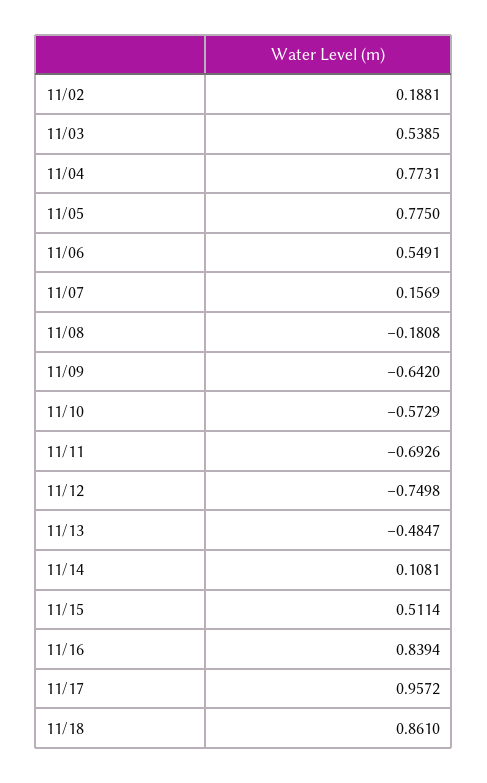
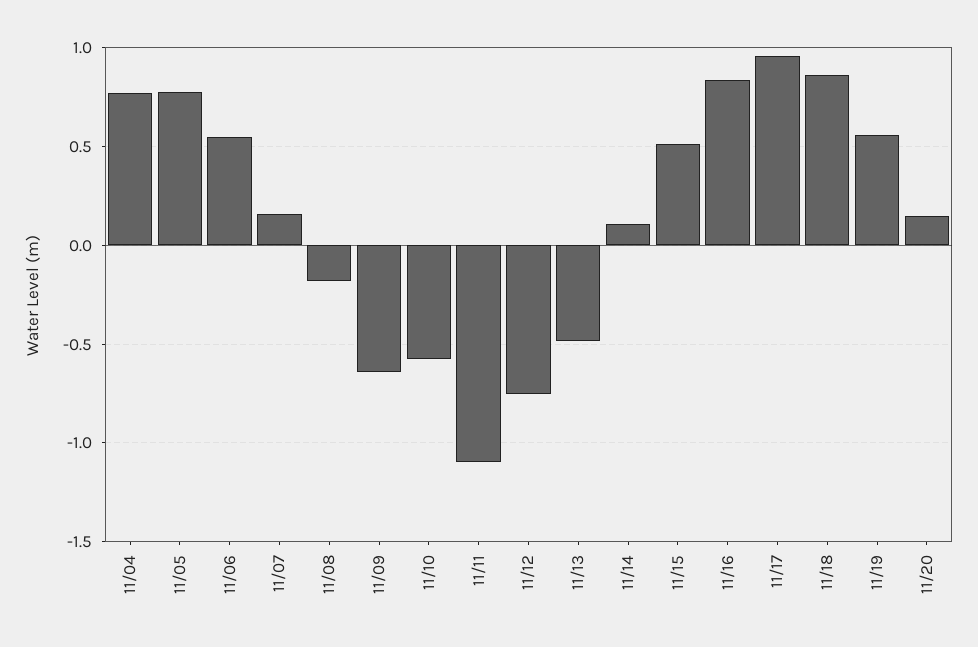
11/02: 0.1881 -> none
11/03: 0.5385 -> none
11/11: -0.6926 -> -1.1
11/19: none -> 0.55
11/20: none -> 0.15

